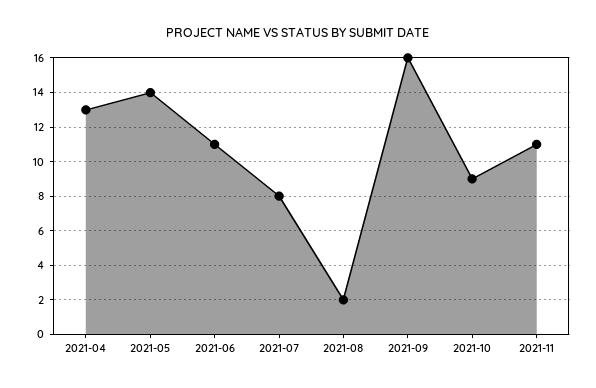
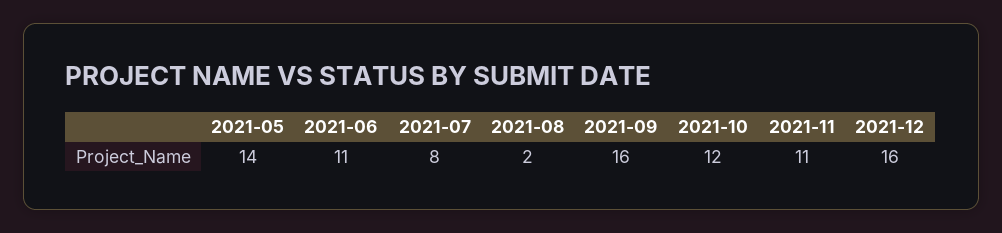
2021-04: 13 -> none
2021-10: 9 -> 12
2021-12: none -> 16

